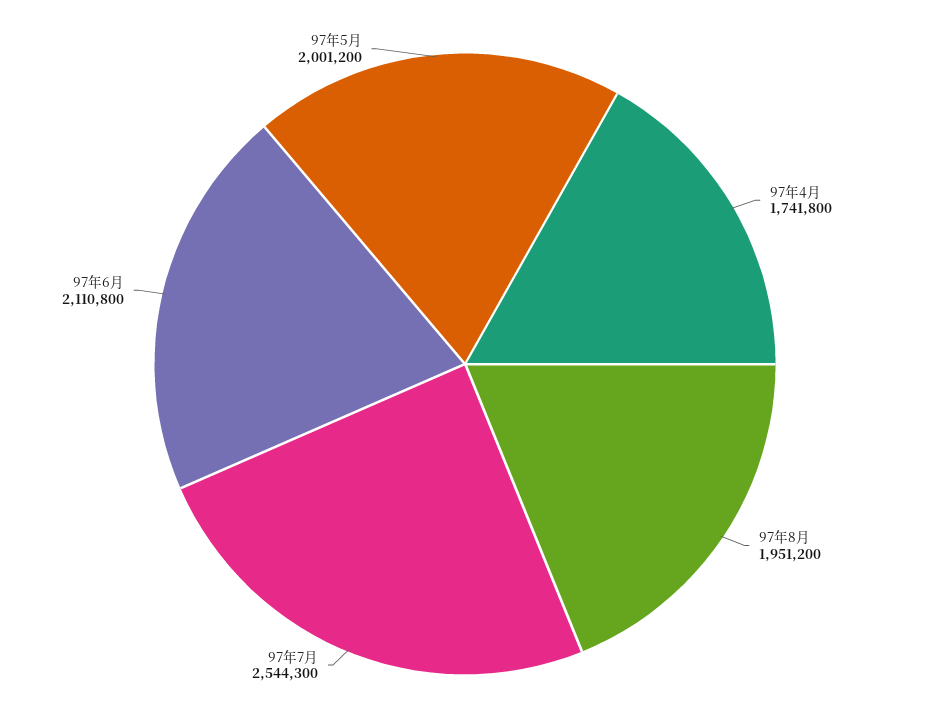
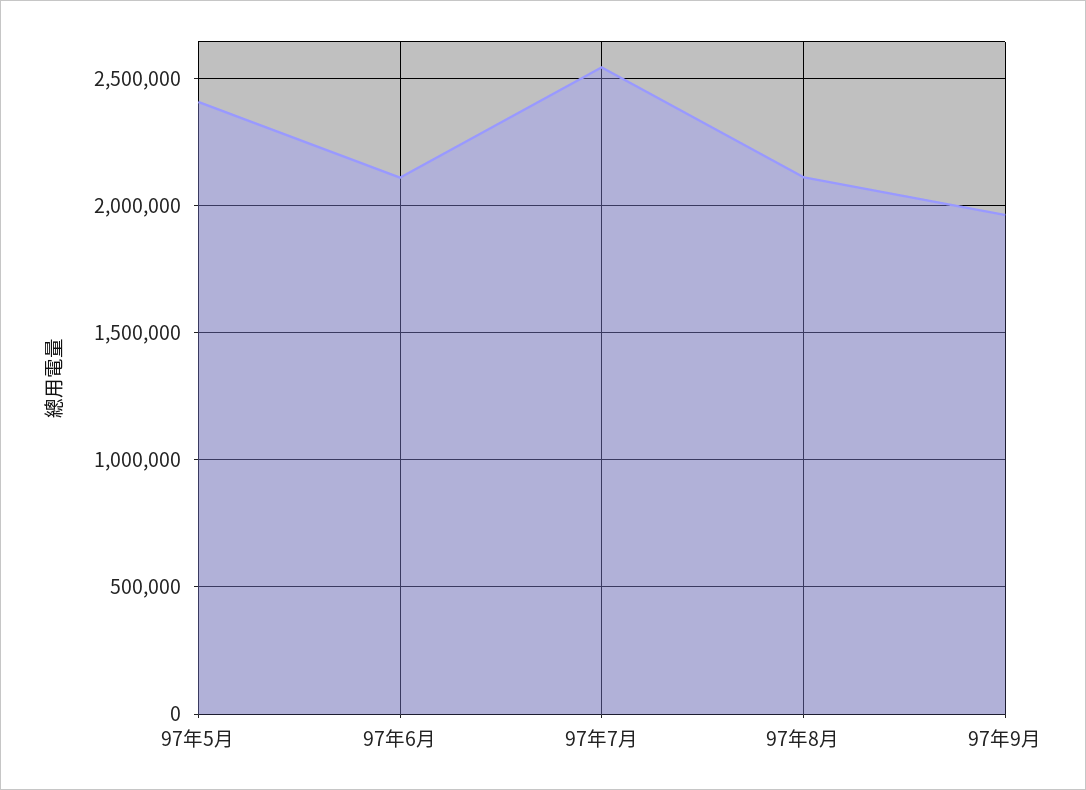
97年4月: 1741800 -> none
97年8月: 1951200 -> 2100000
97年5月: 2001200 -> 2400000
97年9月: none -> 1950000

